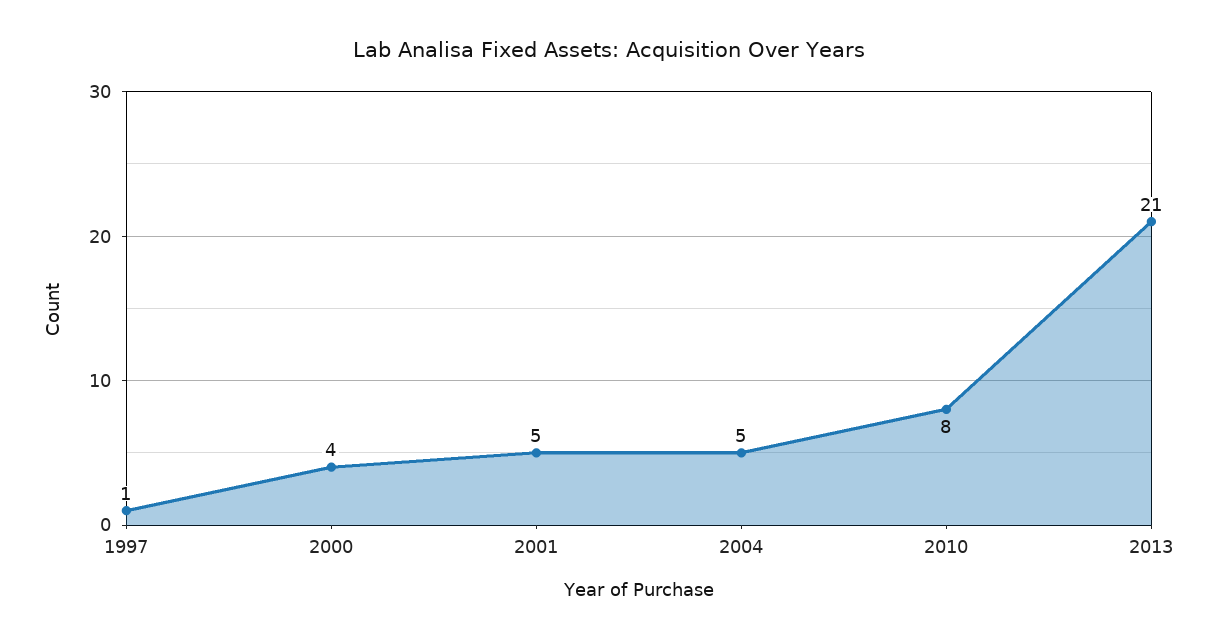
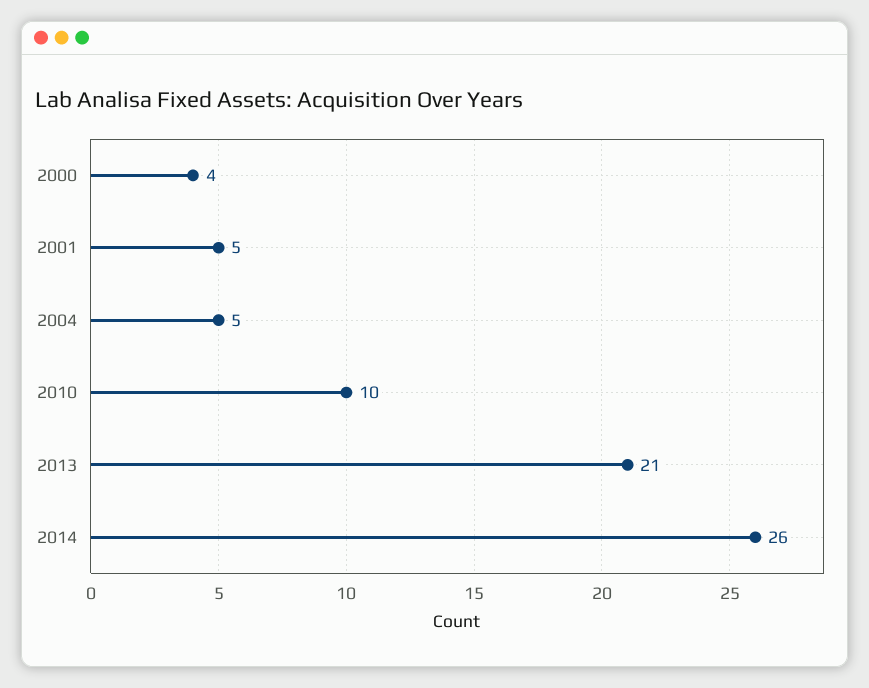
1997: 1 -> none
2010: 8 -> 10
2014: none -> 26

